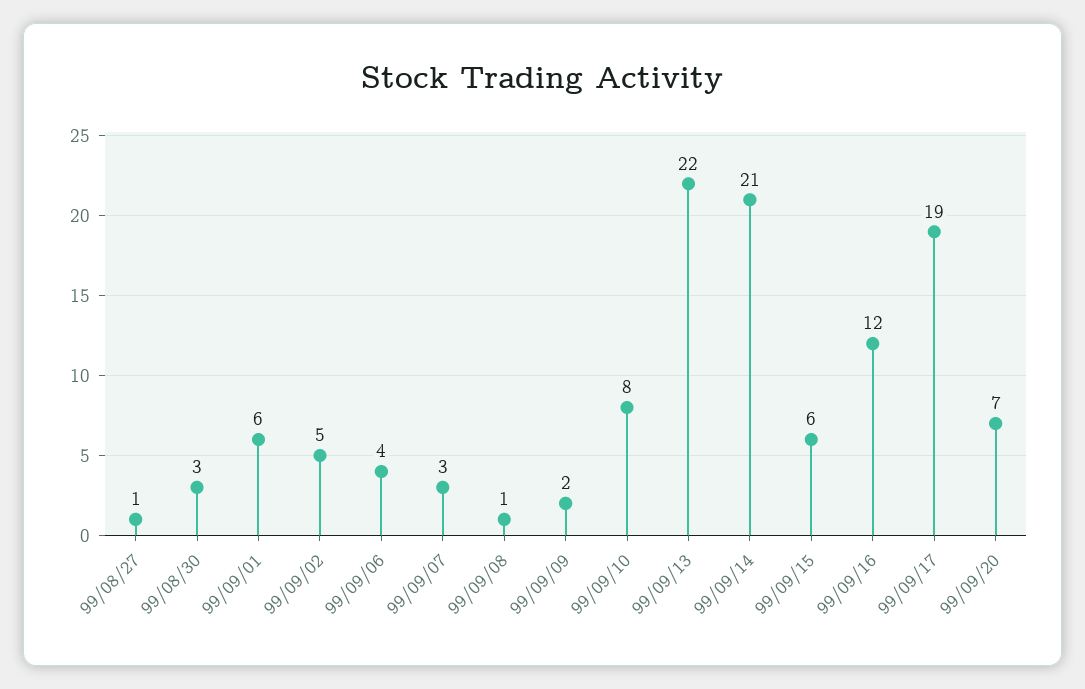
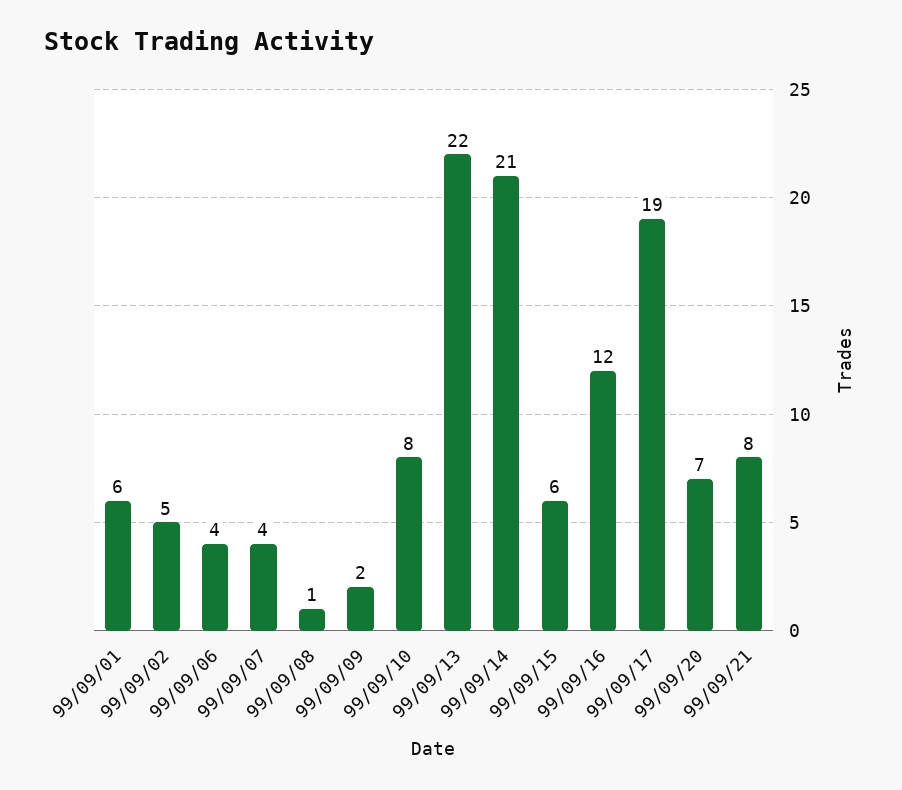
99/08/27: 1 -> none
99/08/30: 3 -> none
99/09/07: 3 -> 4
99/09/21: none -> 8

